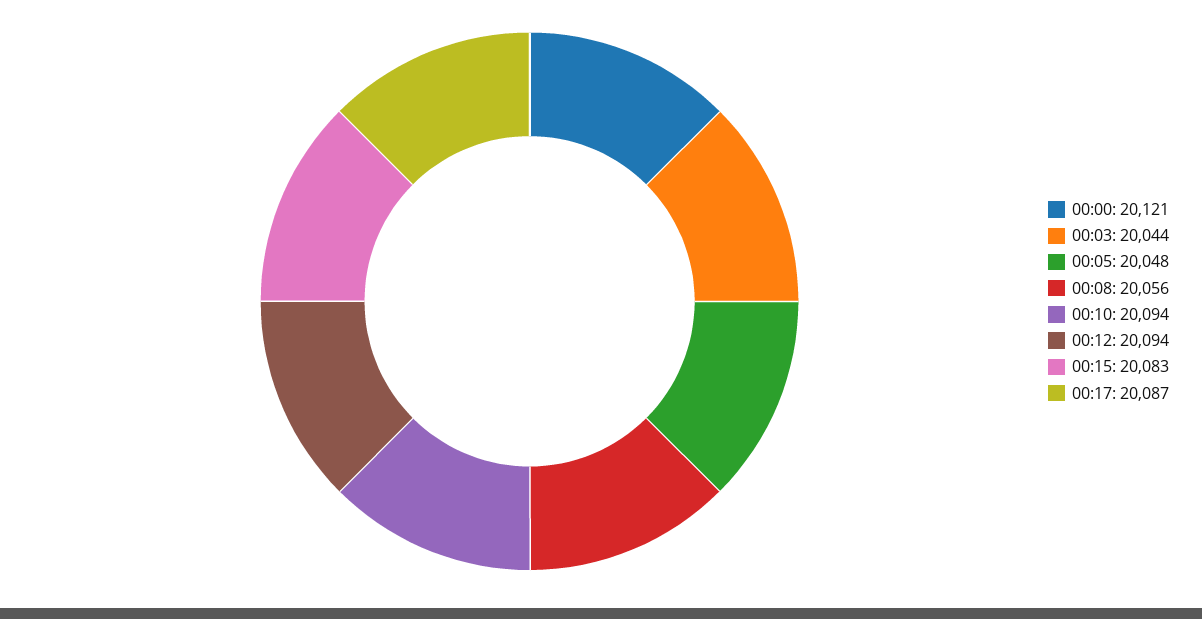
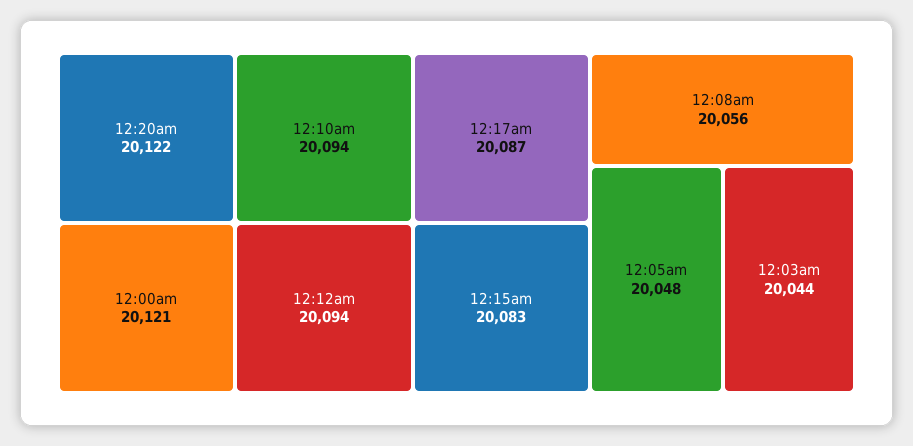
12:20am: none -> 20122

